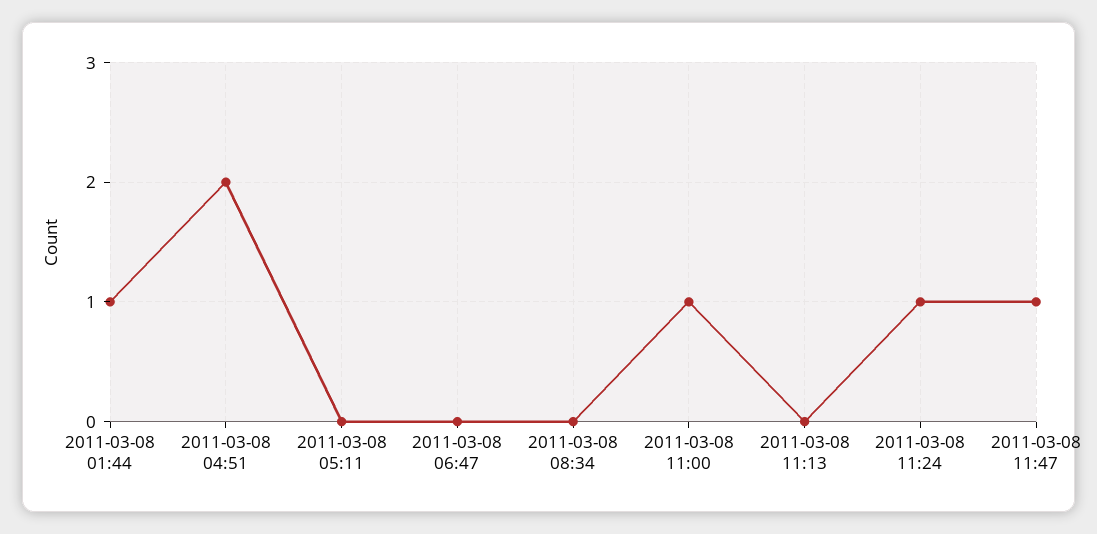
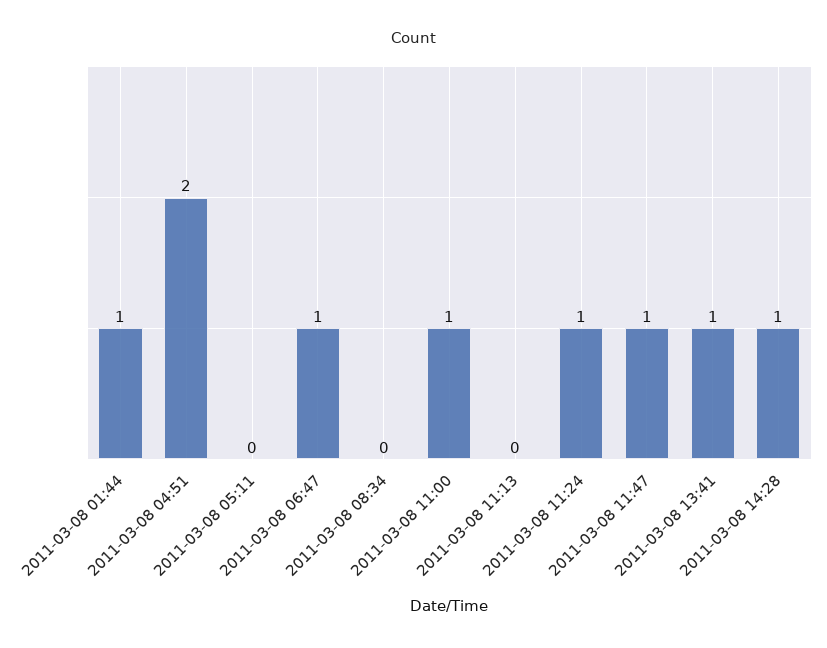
2011-03-08 06:47: 0 -> 1
2011-03-08 13:41: none -> 1
2011-03-08 14:28: none -> 1

